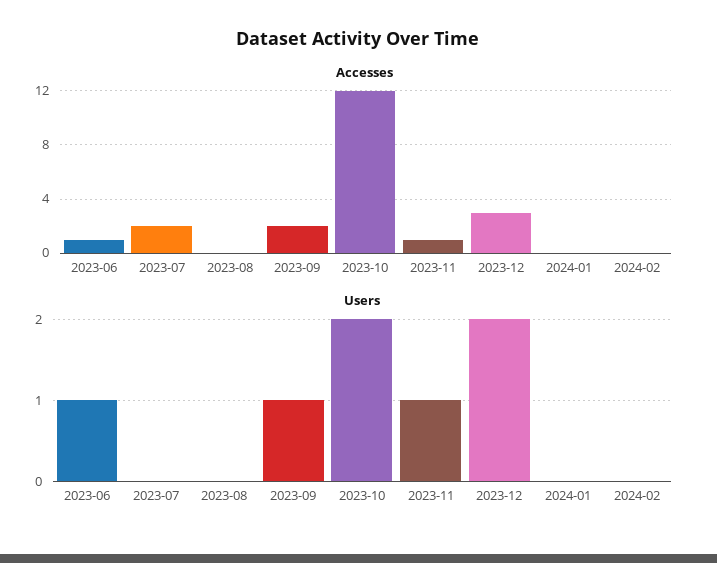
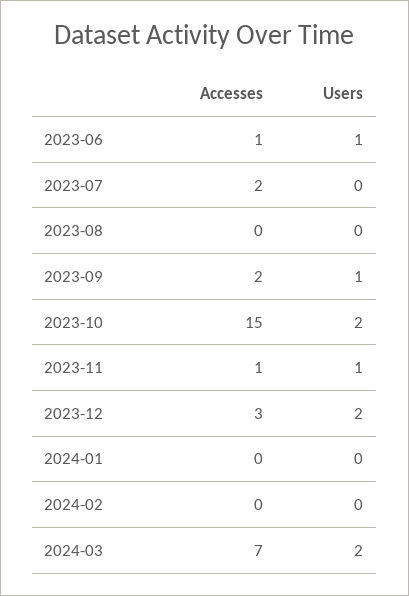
Accesses, 2023-10: 12 -> 15
Accesses, 2024-03: none -> 7
Users, 2024-03: none -> 2

